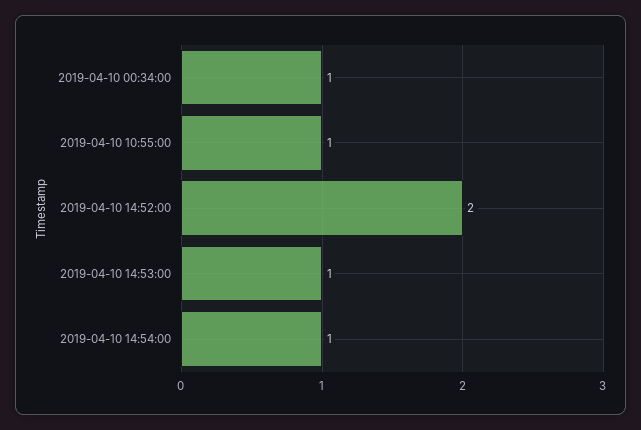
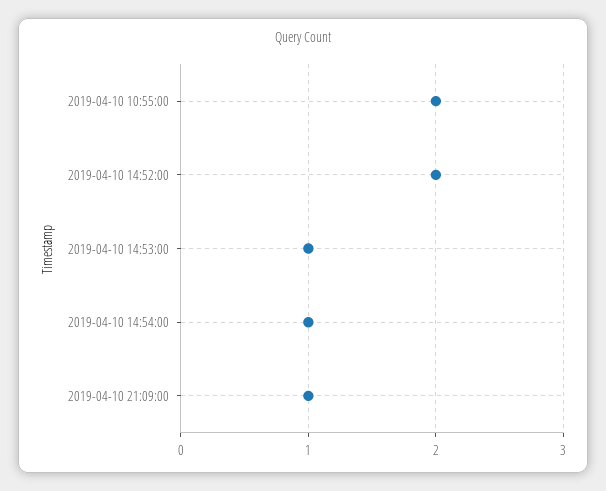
2019-04-10 00:34:00: 1 -> none
2019-04-10 10:55:00: 1 -> 2
2019-04-10 21:09:00: none -> 1

